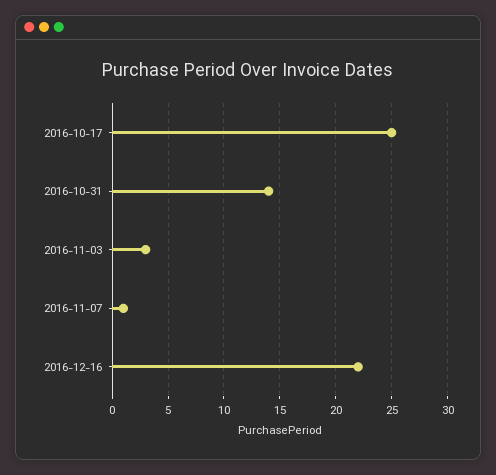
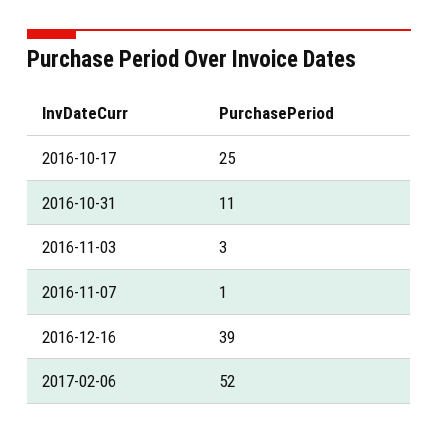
2016-10-31: 14 -> 11
2016-12-16: 22 -> 39
2017-02-06: none -> 52

